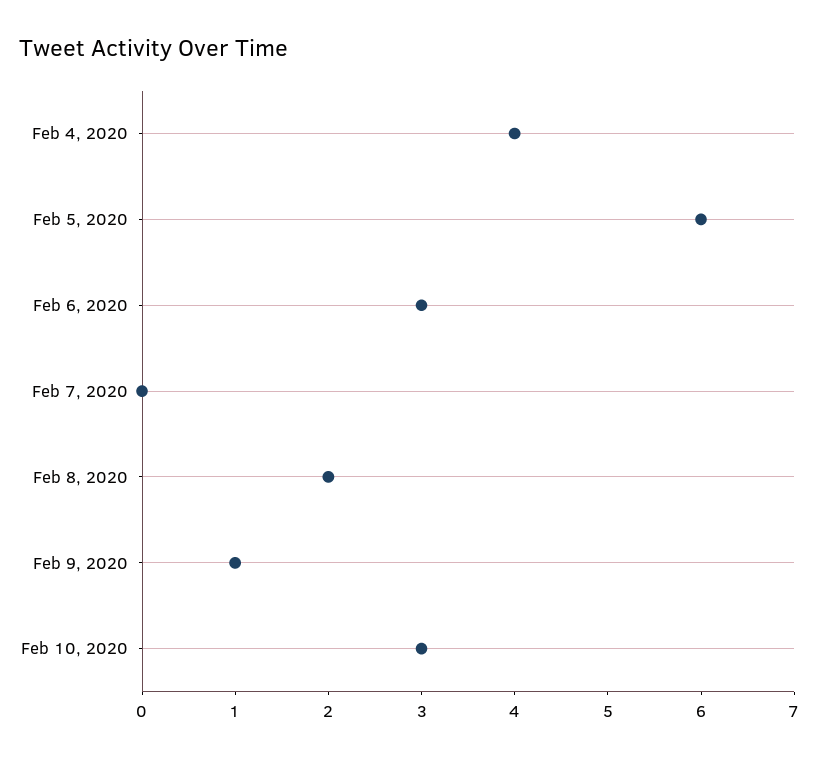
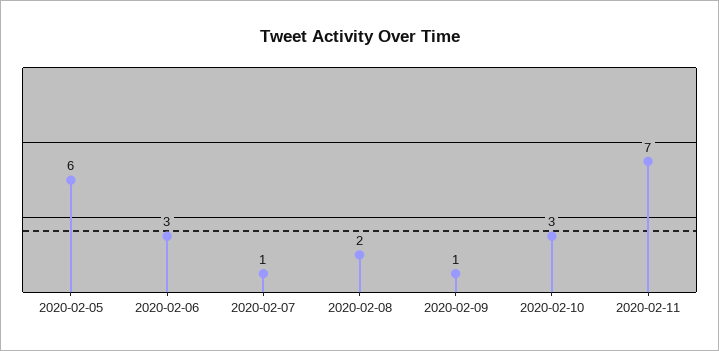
Feb 4, 2020: 4 -> none
Feb 7, 2020: 0 -> 1
2020-02-11: none -> 7

